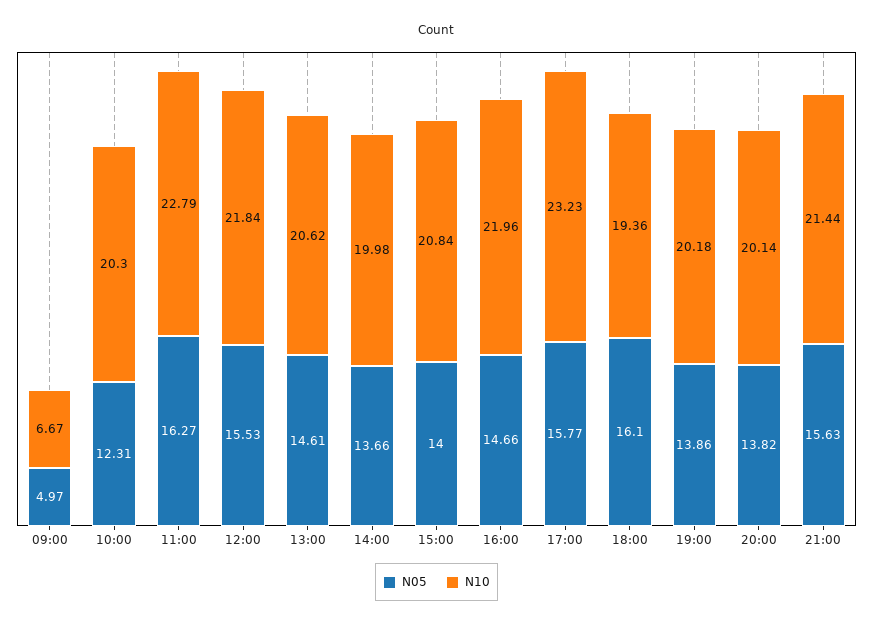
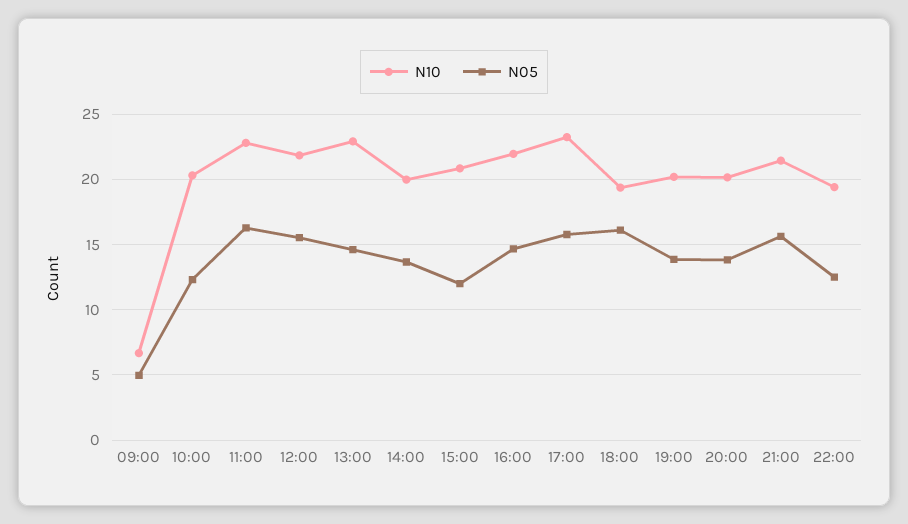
N10, 13:00: 20.62 -> 23
N05, 15:00: 14 -> 12
N10, 22:00: none -> 19.5
N05, 22:00: none -> 12.5

